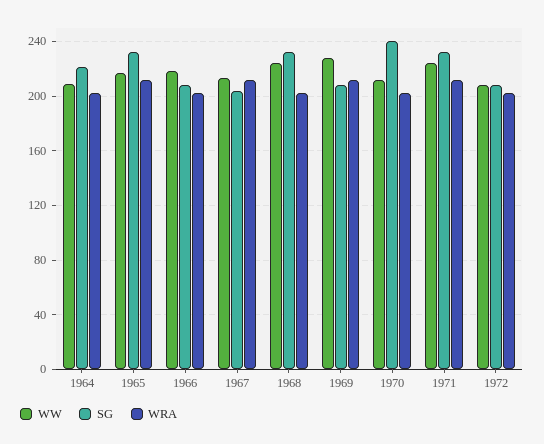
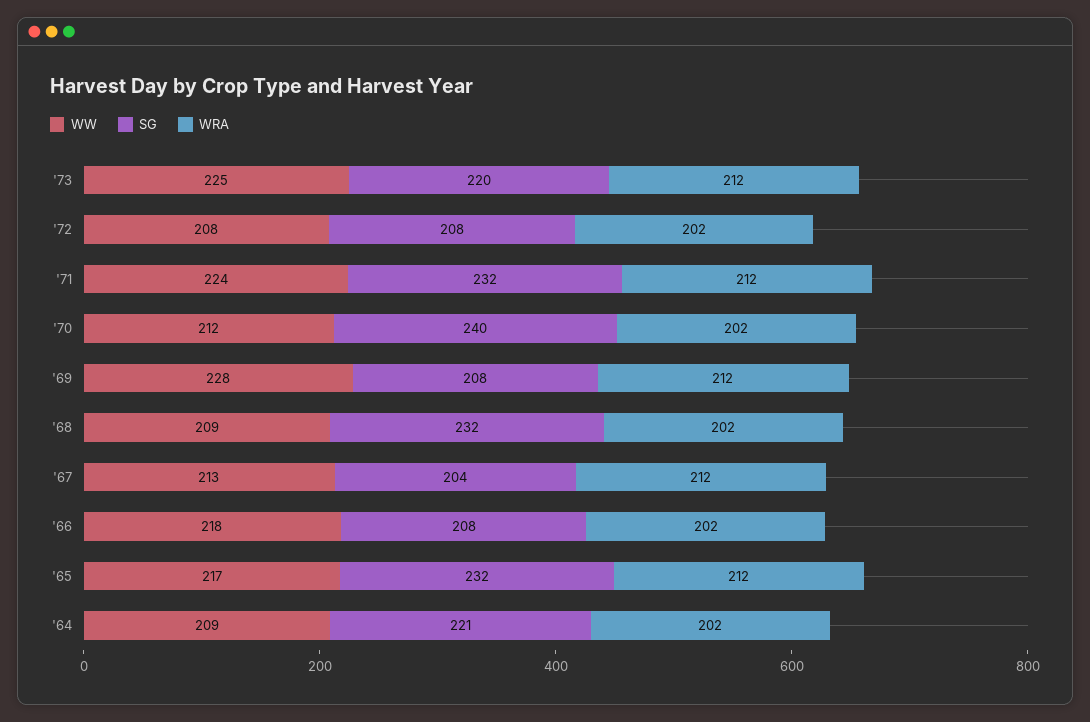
WW, 1968: 225 -> 209
WW, '73: none -> 225
SG, '73: none -> 220
WRA, '73: none -> 212

